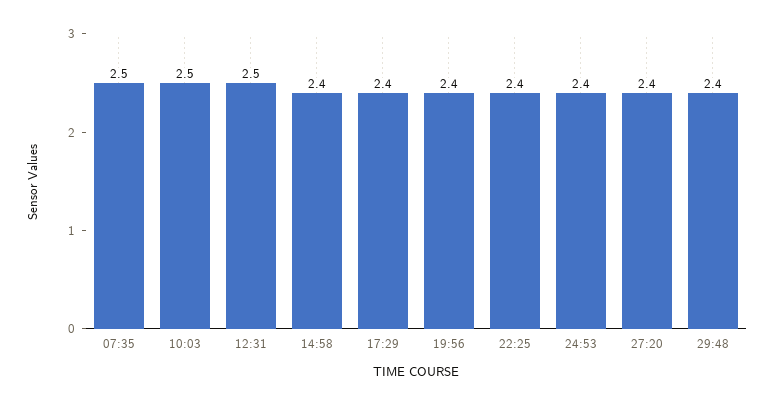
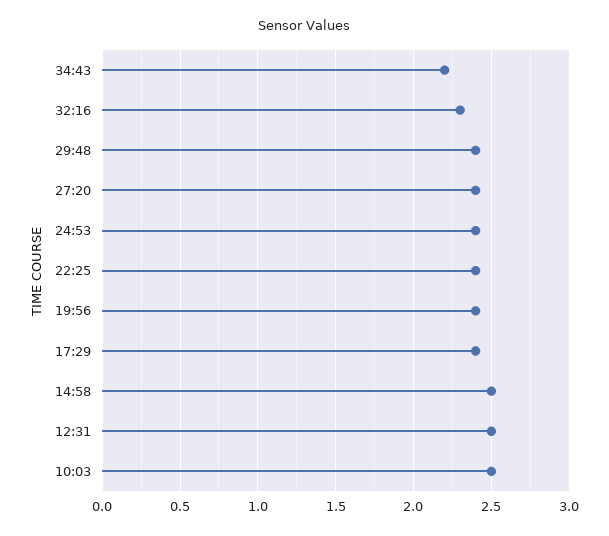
07:35: 2.5 -> none
14:58: 2.4 -> 2.5
34:43: none -> 2.2
32:16: none -> 2.3

